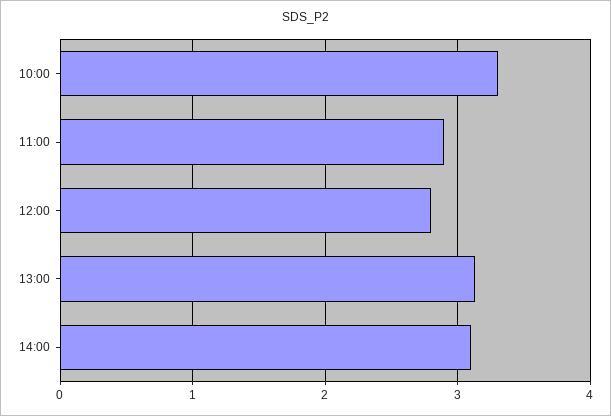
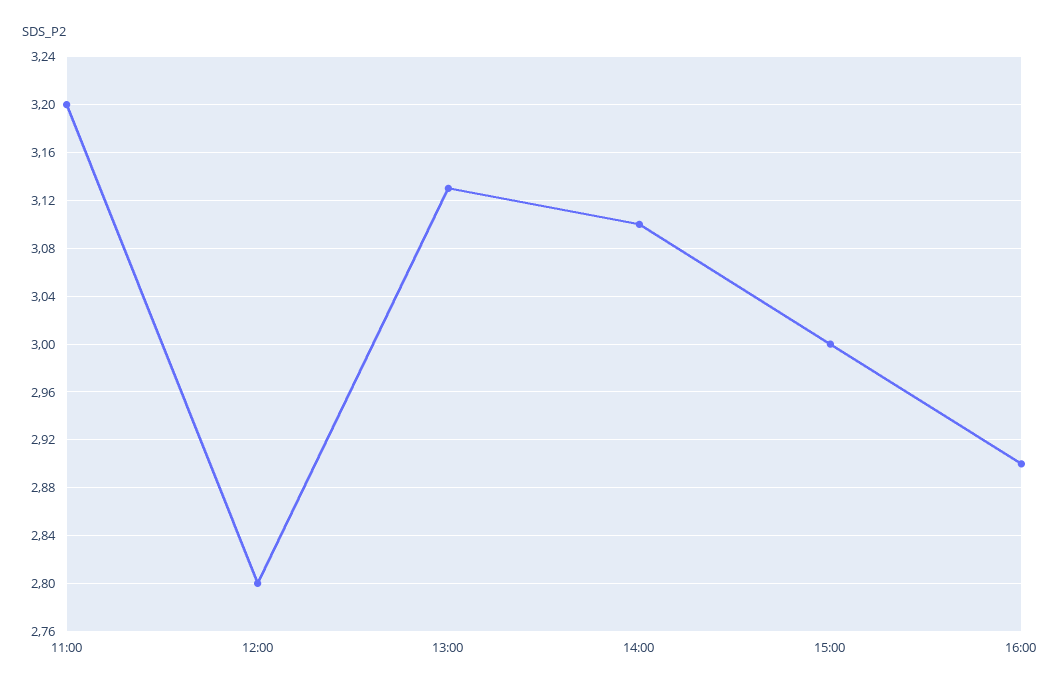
10:00: 3.3 -> none
11:00: 2.9 -> 3.2
15:00: none -> 3
16:00: none -> 2.9

